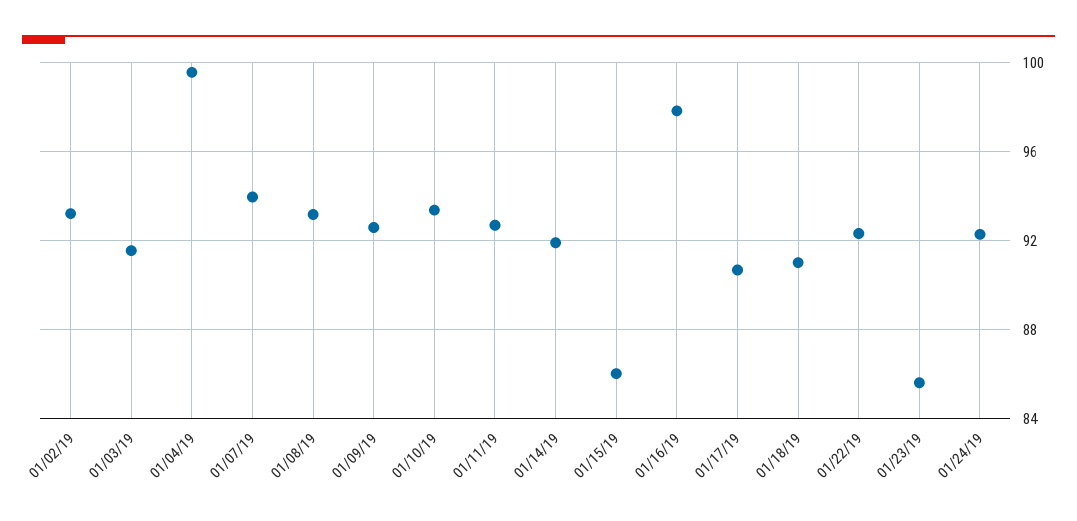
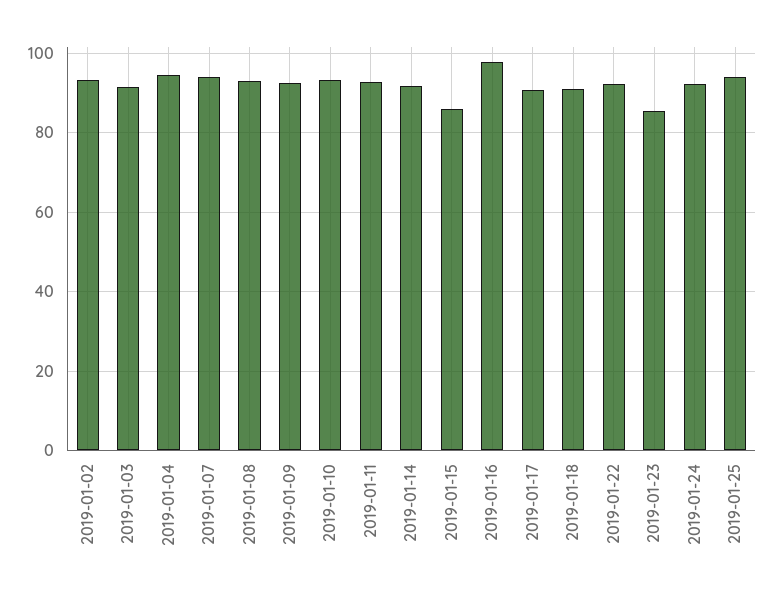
01/04/19: 99.5 -> 94
2019-01-25: none -> 94

